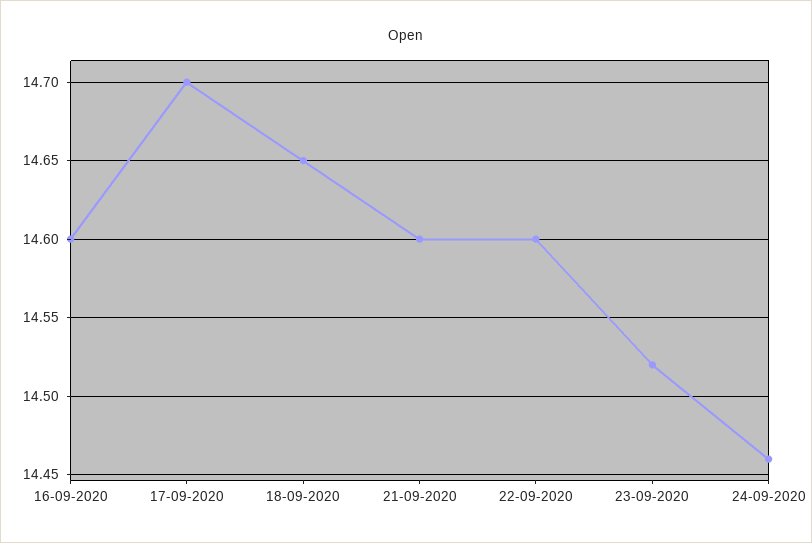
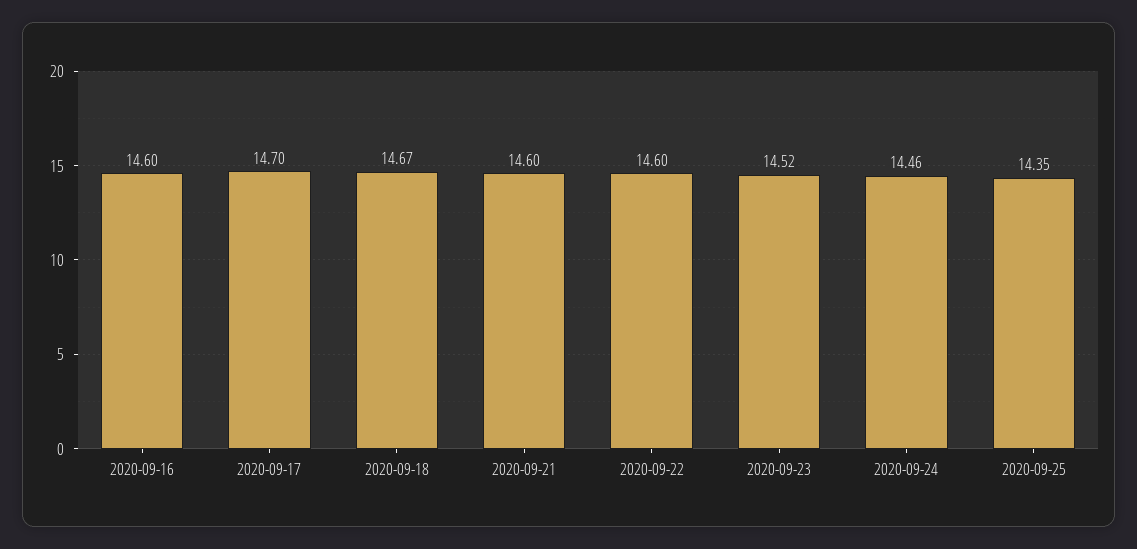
18-09-2020: 14.65 -> 14.67
2020-09-25: none -> 14.35

